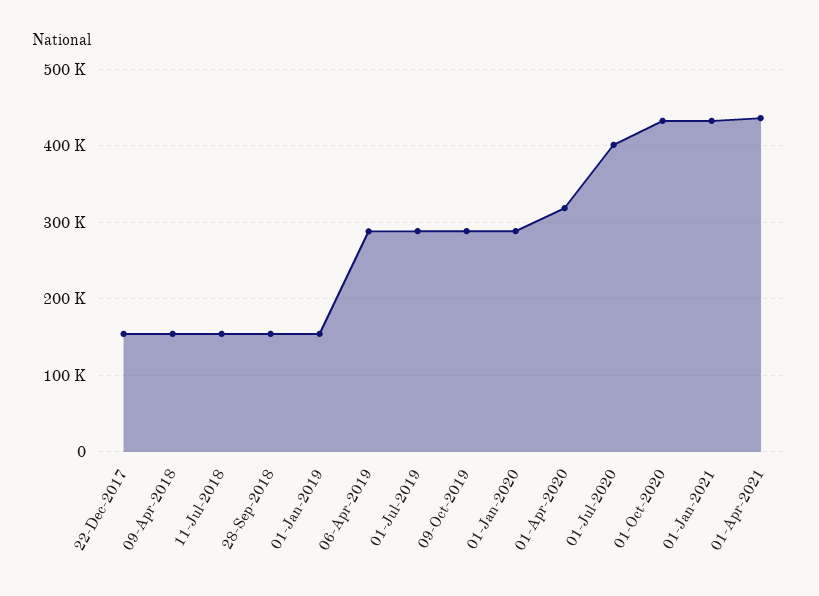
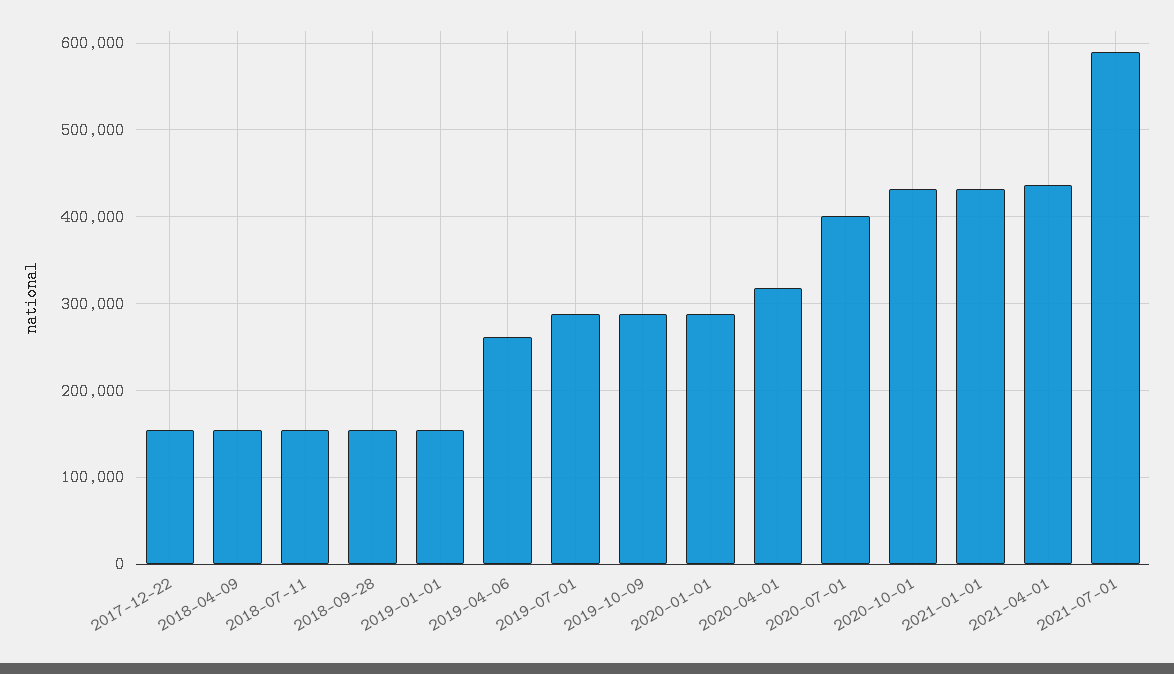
06-Apr-2019: 290000 -> 260000
2021-07-01: none -> 590000

